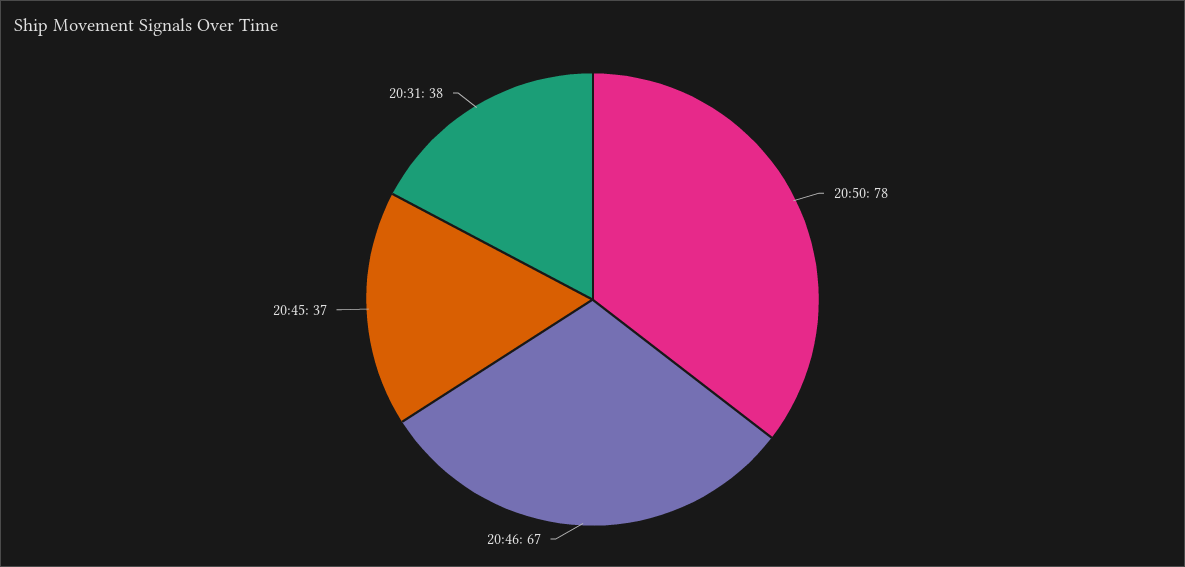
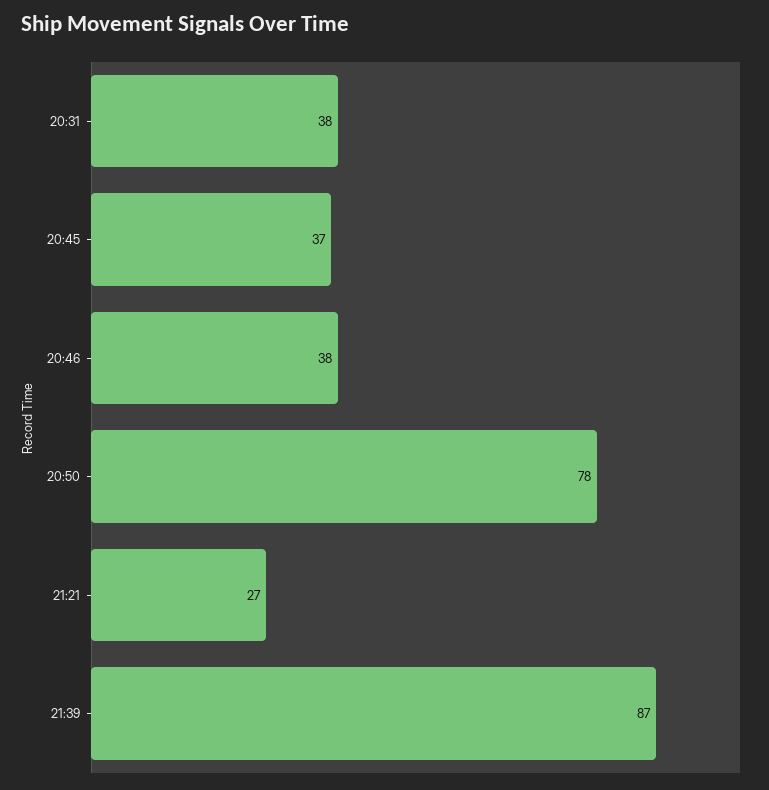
20:46: 67 -> 38
21:21: none -> 27
21:39: none -> 87

